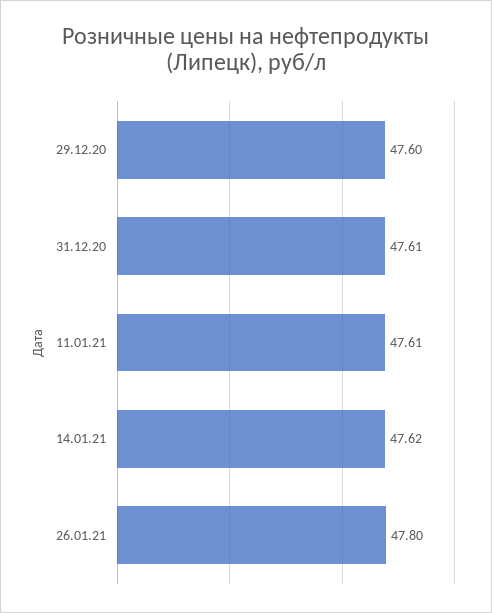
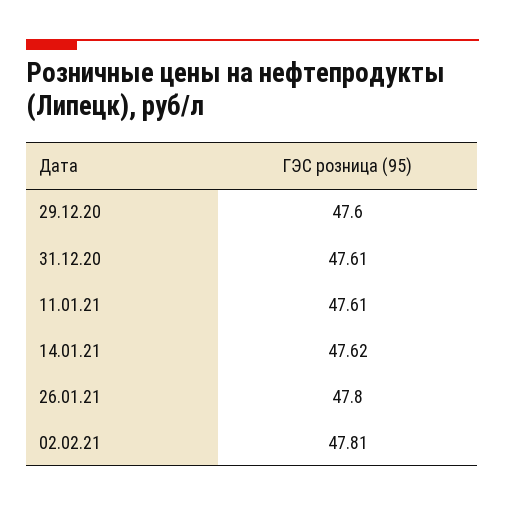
02.02.21: none -> 47.81

